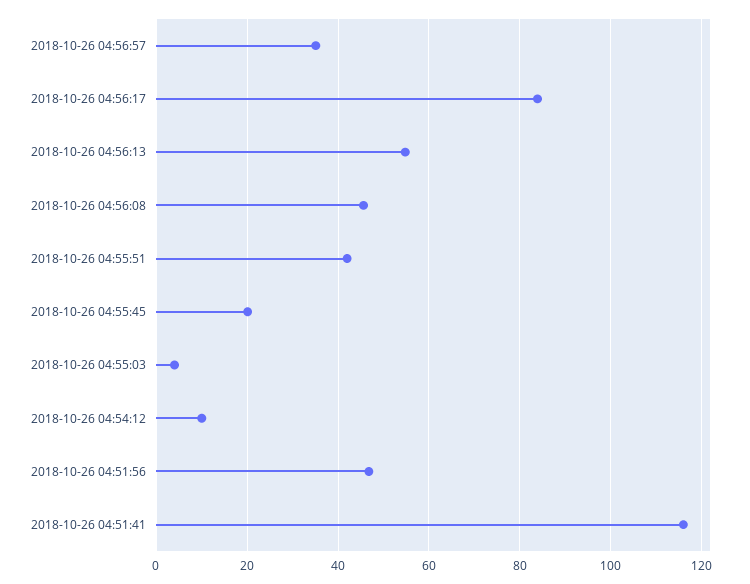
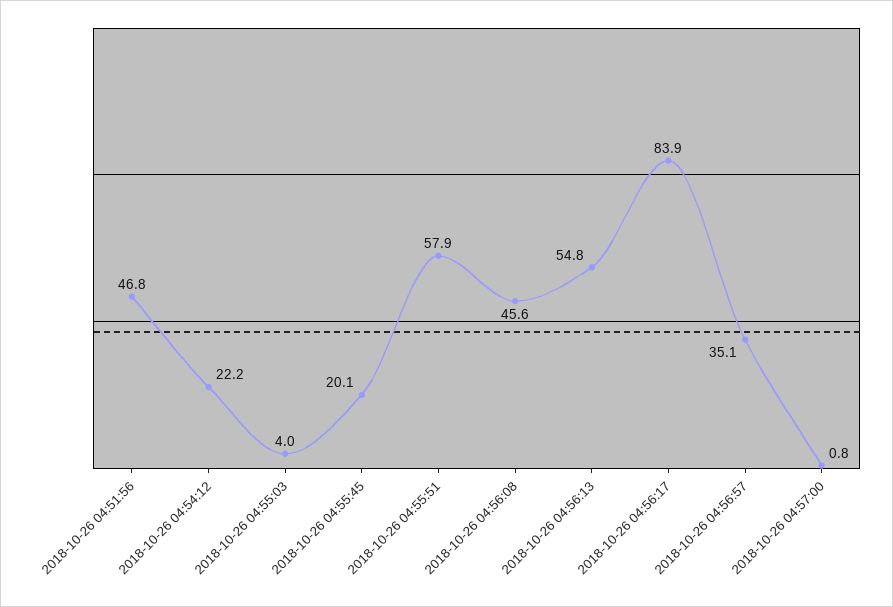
2018-10-26 04:55:51: 42 -> 57.9
2018-10-26 04:54:12: 10 -> 22.2
2018-10-26 04:51:41: 116 -> none
2018-10-26 04:57:00: none -> 0.8

